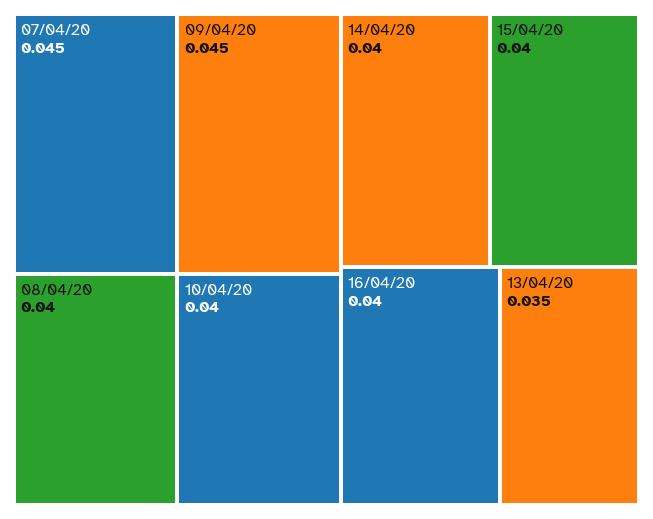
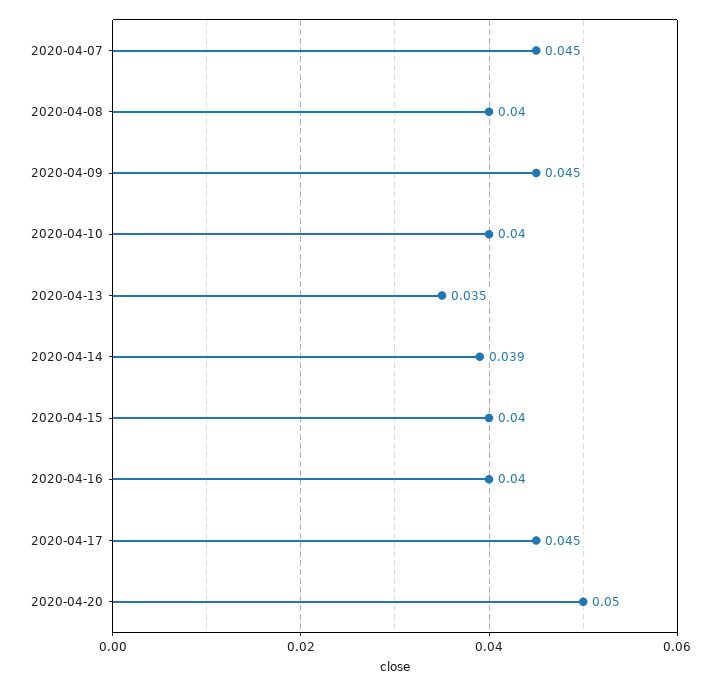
14/04/20: 0.04 -> 0.039
2020-04-17: none -> 0.045
2020-04-20: none -> 0.05

